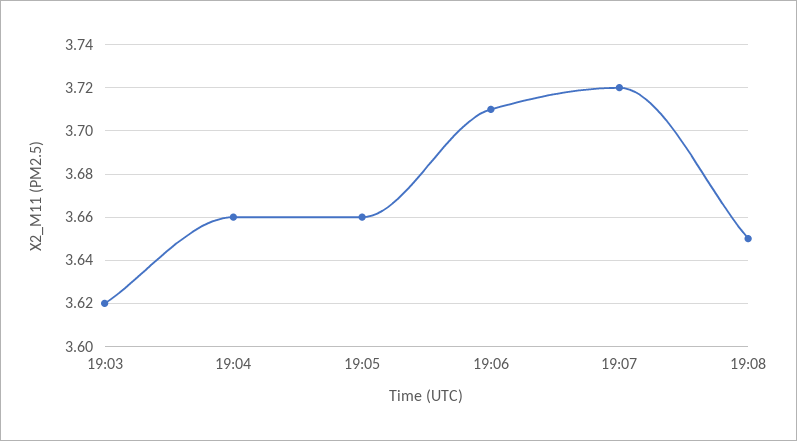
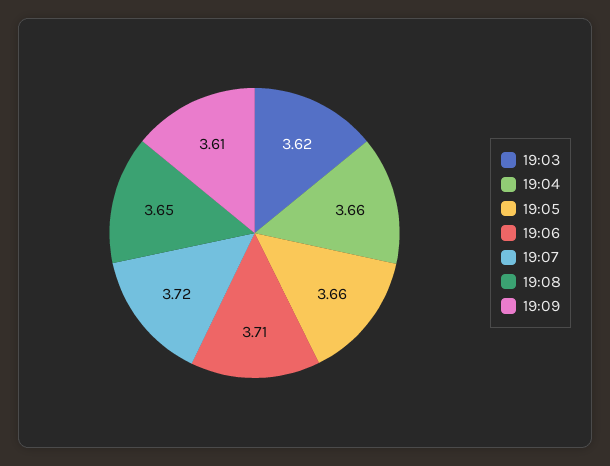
19:09: none -> 3.61

